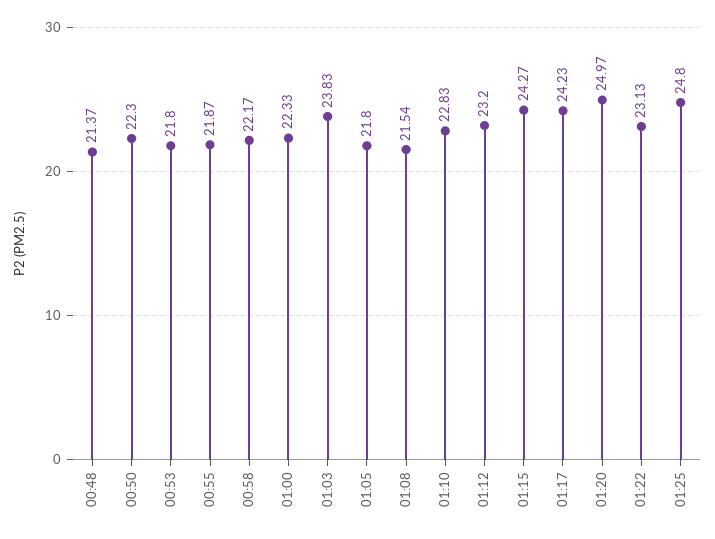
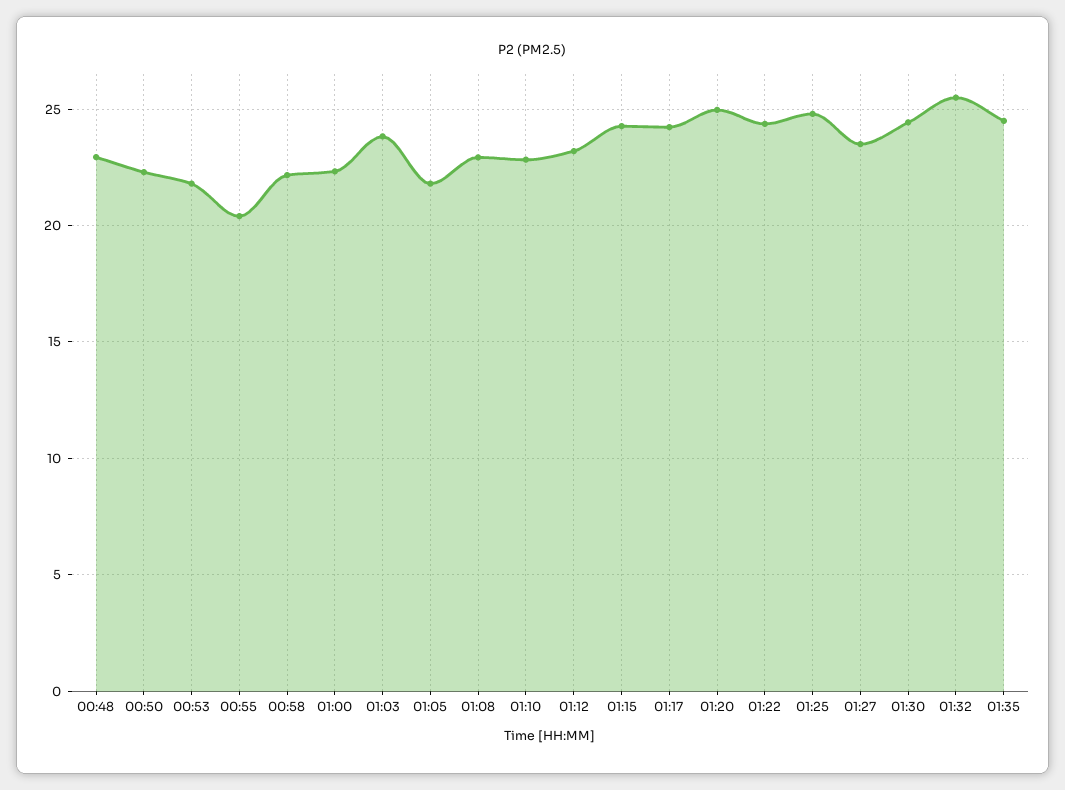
00:48: 21.37 -> 23
00:55: 21.87 -> 20.5
01:08: 21.54 -> 23
01:22: 23.13 -> 24.5
01:27: none -> 23.5
01:30: none -> 24.5
01:32: none -> 25.5
01:35: none -> 24.5

